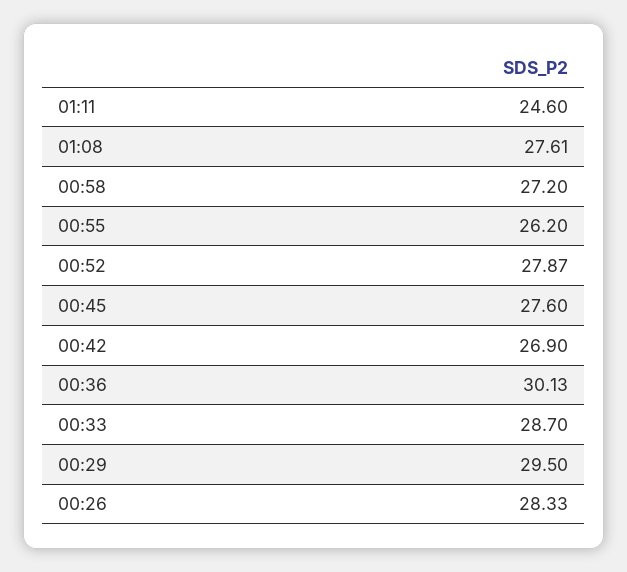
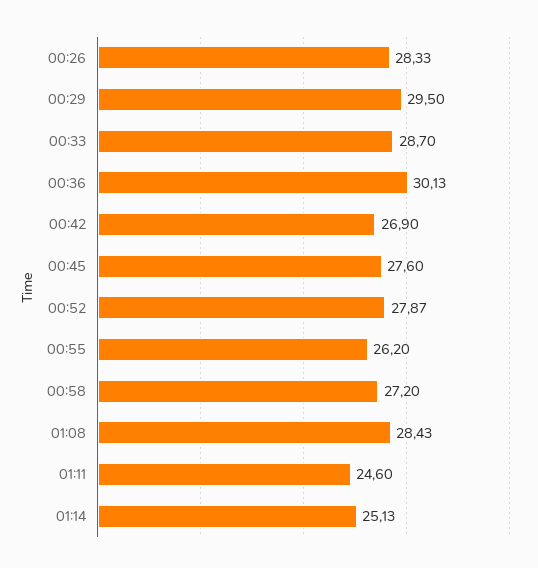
01:08: 27.61 -> 28.43
01:14: none -> 25.13

